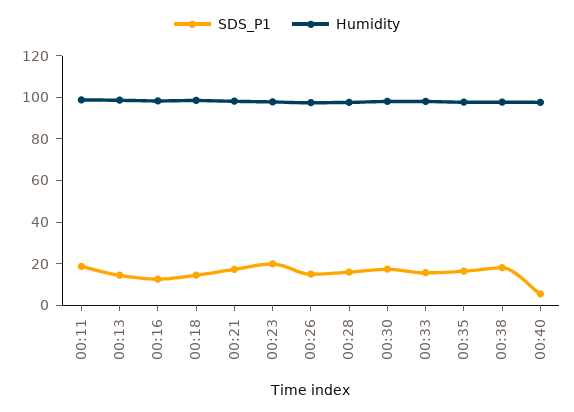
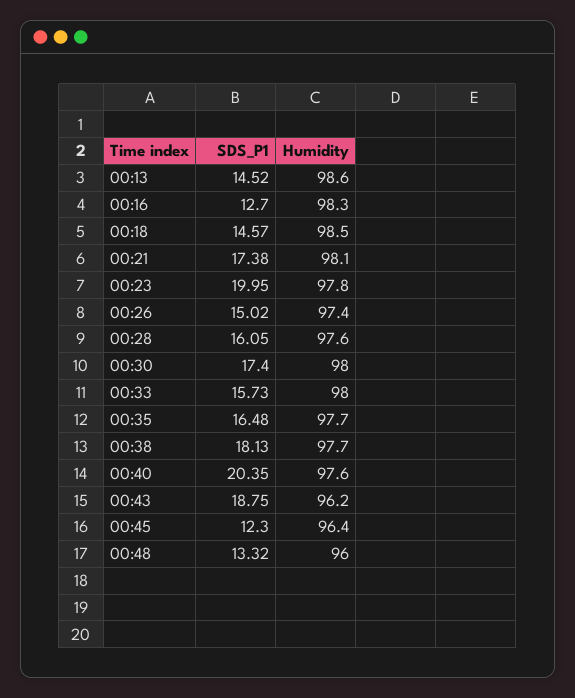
SDS_P1, 00:11: 20 -> none
Humidity, 00:11: 100 -> none
SDS_P1, 00:40: 5 -> 20.35
SDS_P1, 00:43: none -> 18.75
Humidity, 00:43: none -> 96.2
SDS_P1, 00:45: none -> 12.3
Humidity, 00:45: none -> 96.4
SDS_P1, 00:48: none -> 13.32
Humidity, 00:48: none -> 96

